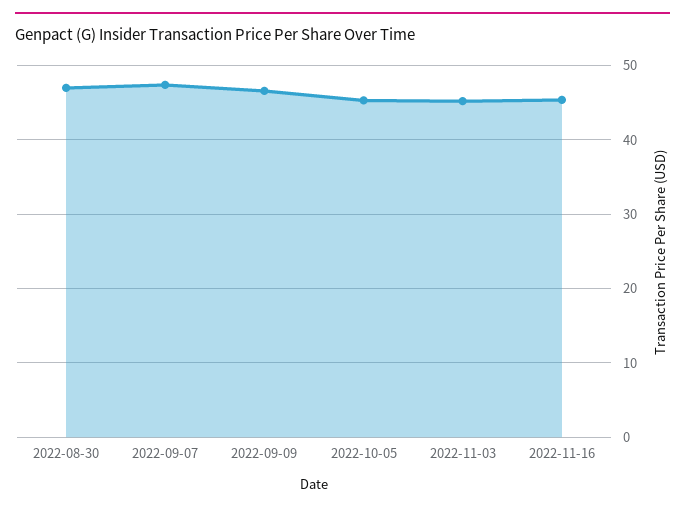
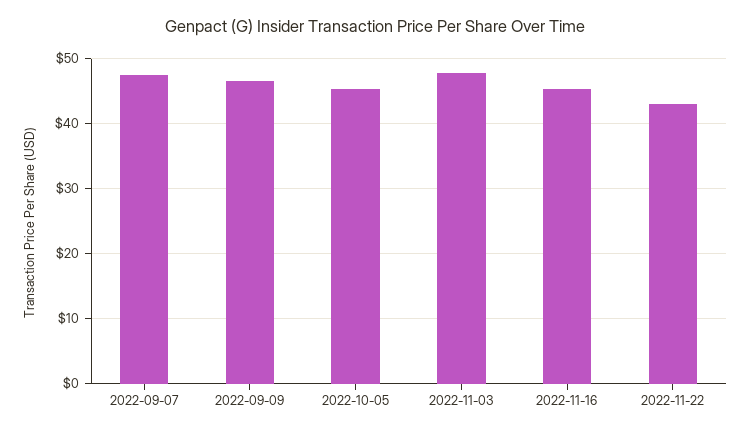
2022-08-30: 47 -> none
2022-11-03: 45 -> 48
2022-11-22: none -> 43

